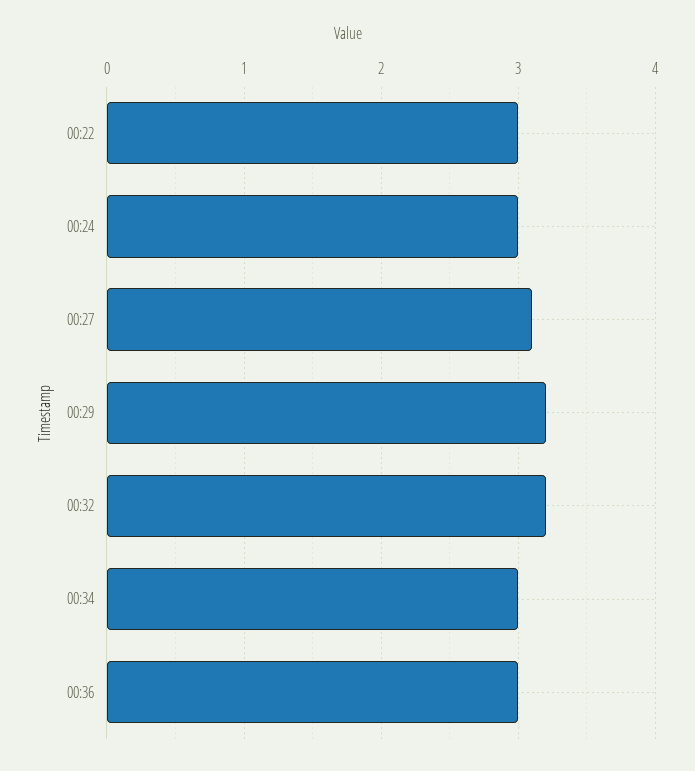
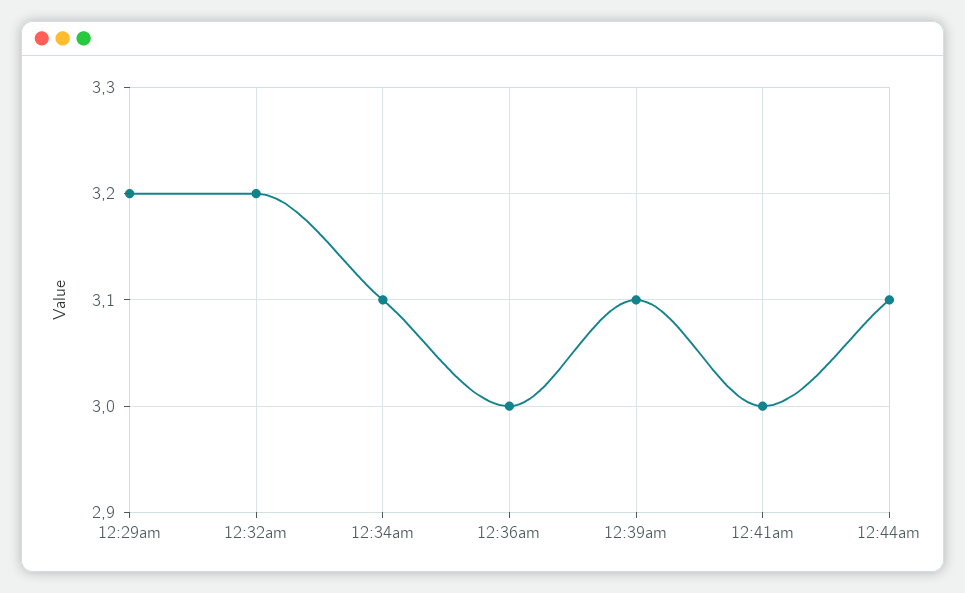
00:22: 3 -> none
00:24: 3 -> none
00:27: 3.1 -> none
00:34: 3 -> 3.1
12:39am: none -> 3.1
12:41am: none -> 3
12:44am: none -> 3.1

